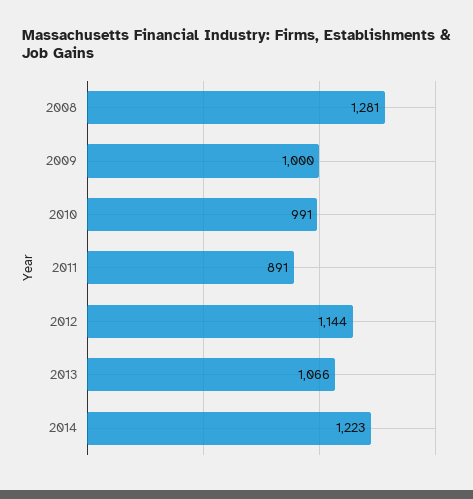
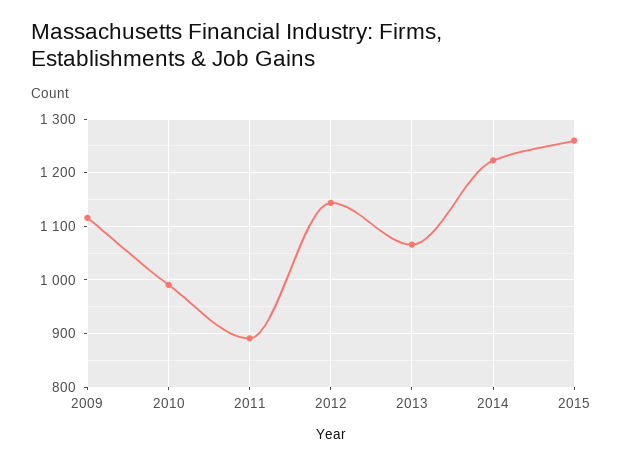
2008: 1281 -> none
2009: 1000 -> 1120
2015: none -> 1260

